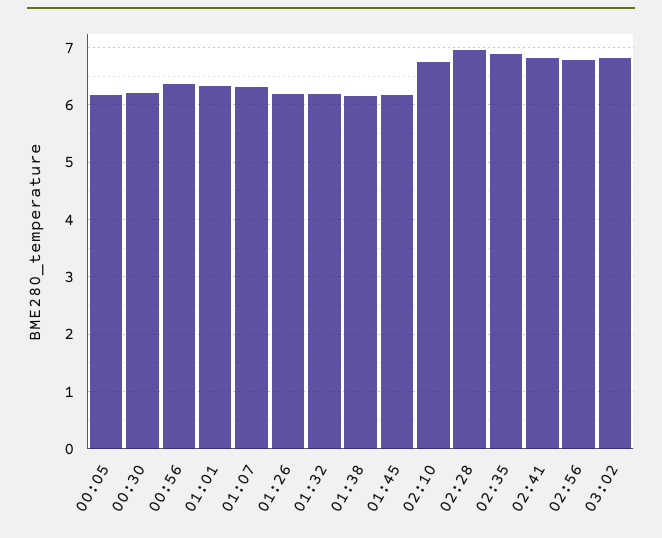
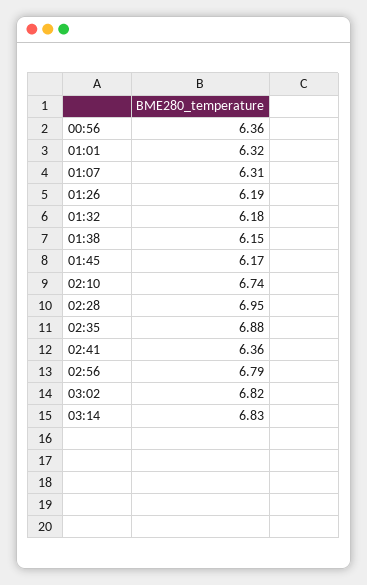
00:05: 6.2 -> none
00:30: 6.2 -> none
02:41: 6.8 -> 6.36
03:14: none -> 6.83

